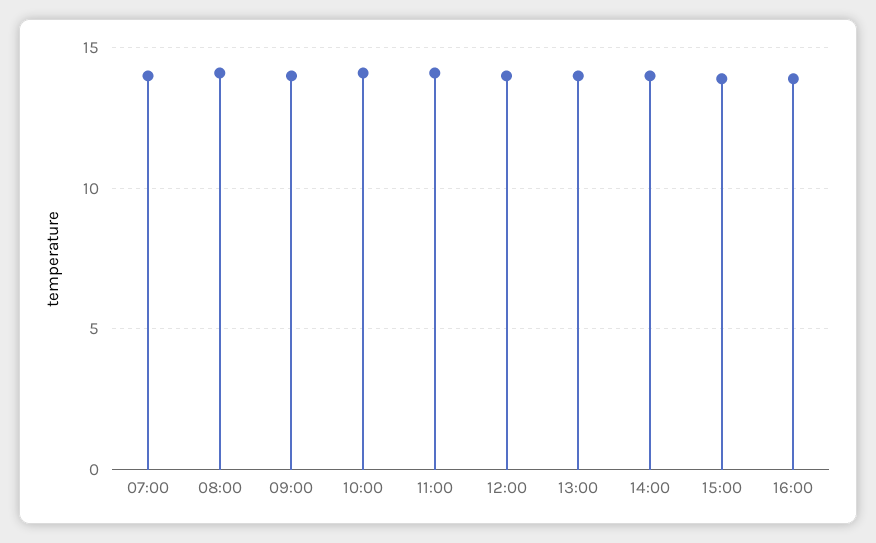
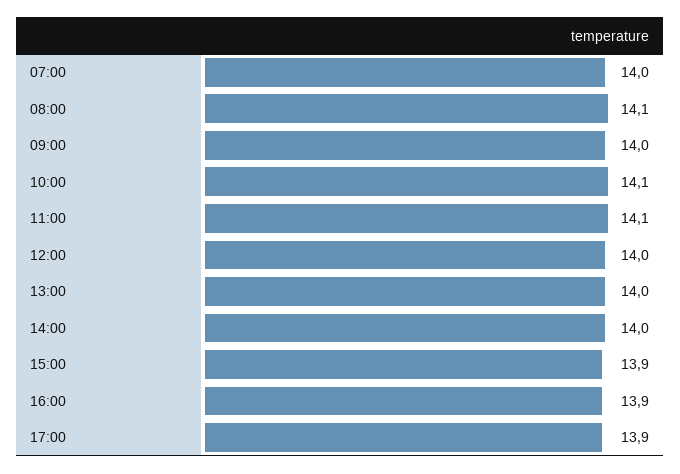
17:00: none -> 13.9

